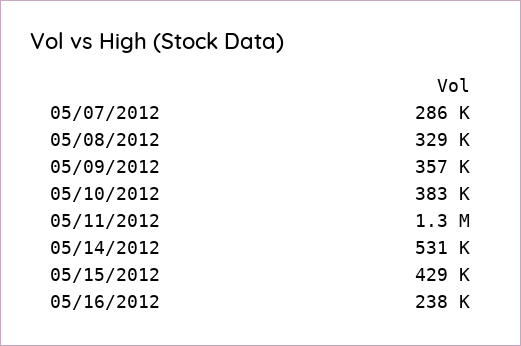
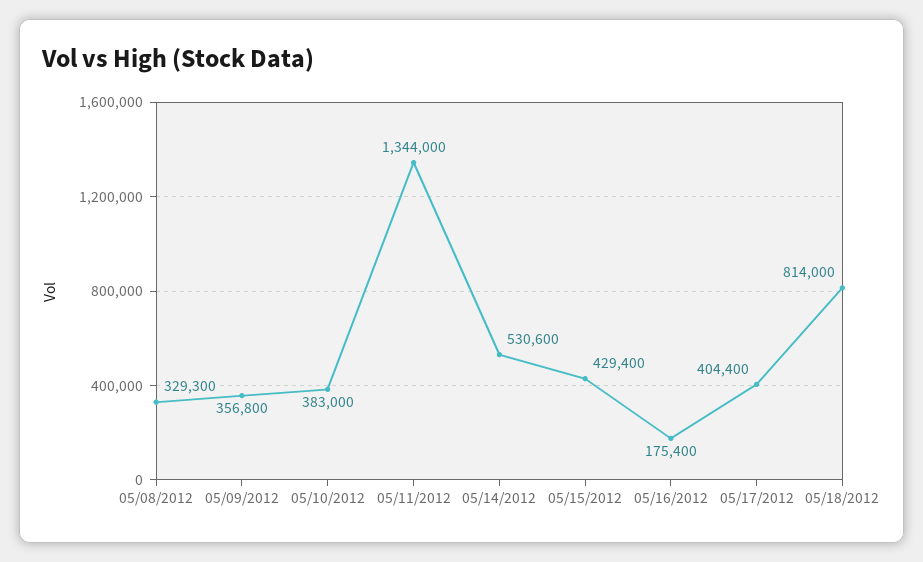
05/07/2012: 286000 -> none
05/16/2012: 238000 -> 175400
05/17/2012: none -> 404400
05/18/2012: none -> 814000

